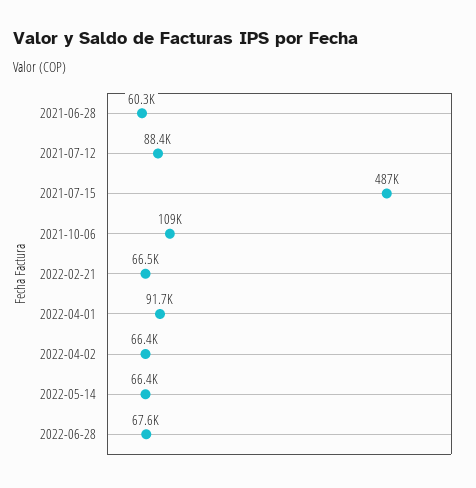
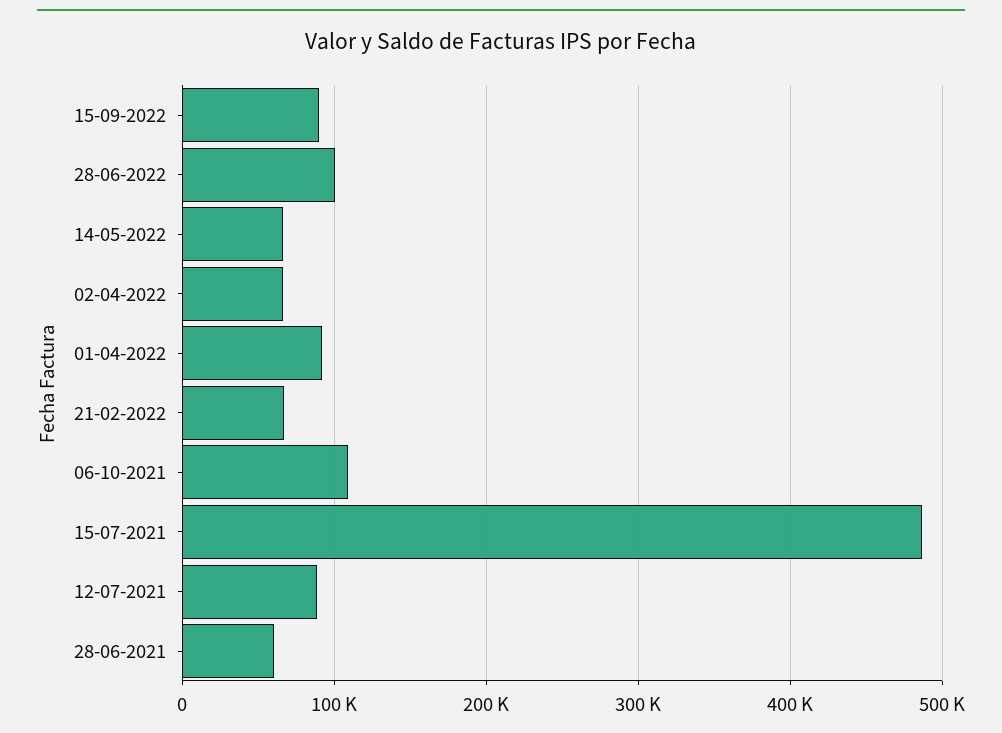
2022-06-28: 67600 -> 100000
15-09-2022: none -> 90000

